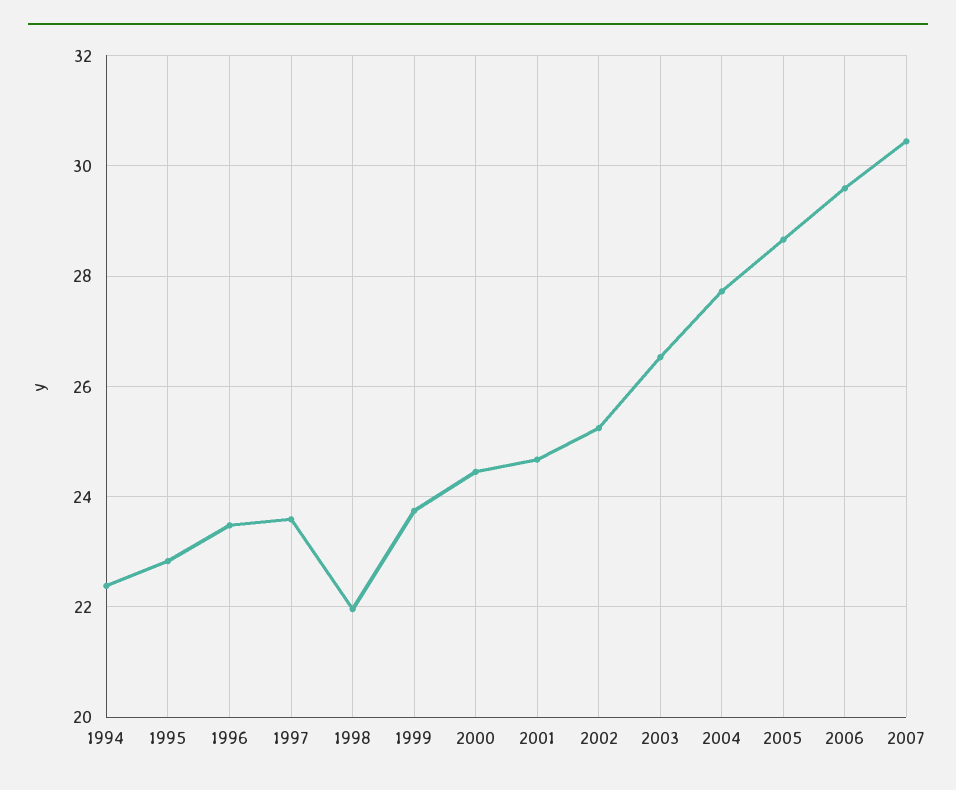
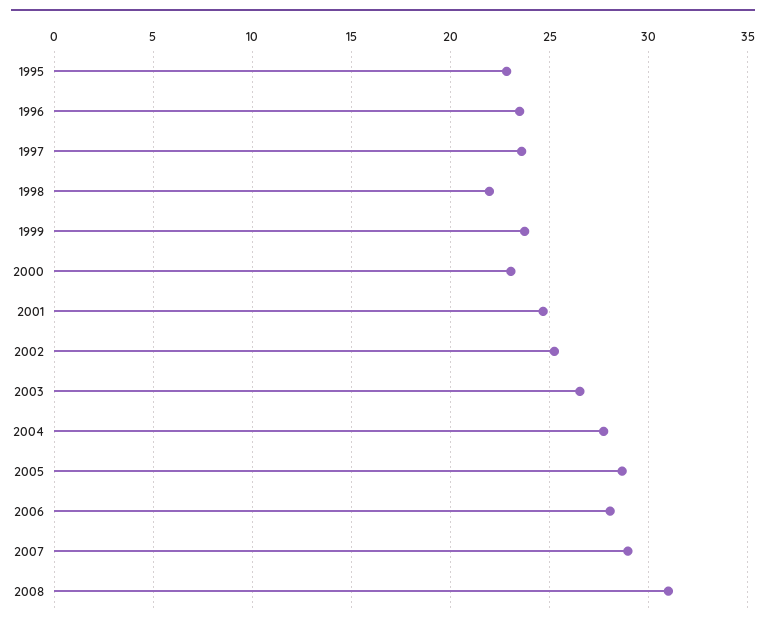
1994: 22.4 -> none
2000: 24.4 -> 23
2006: 29.6 -> 28
2007: 30.4 -> 29
2008: none -> 31

